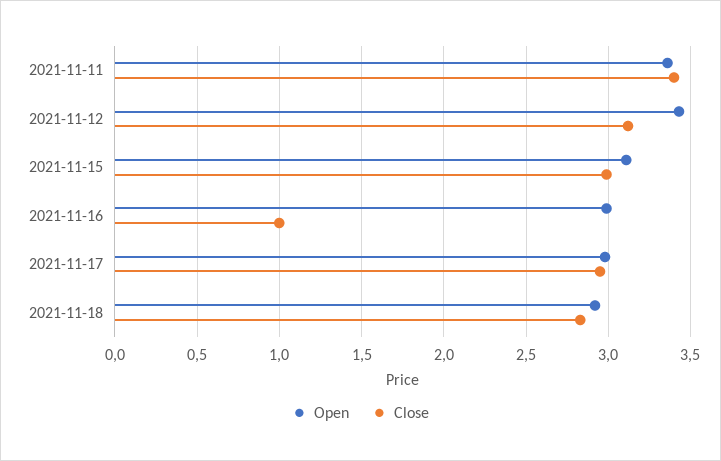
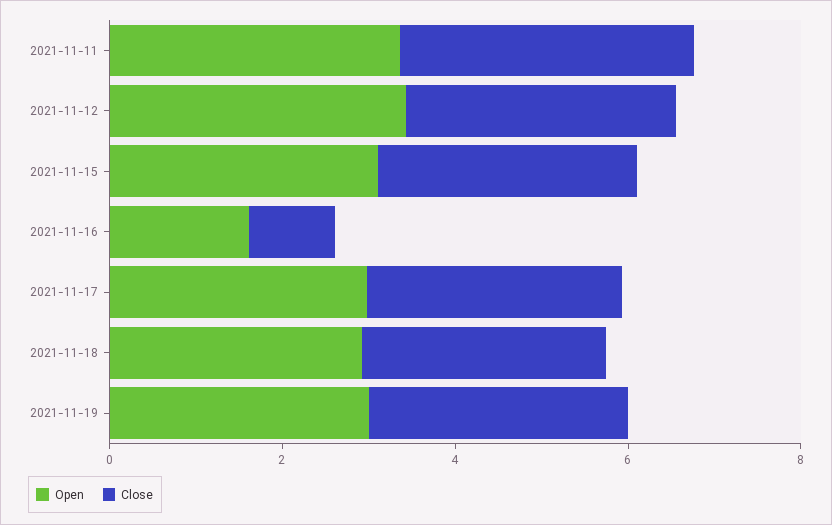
Open, 2021-11-16: 3 -> 1.5
Open, 2021-11-19: none -> 3
Close, 2021-11-19: none -> 3

